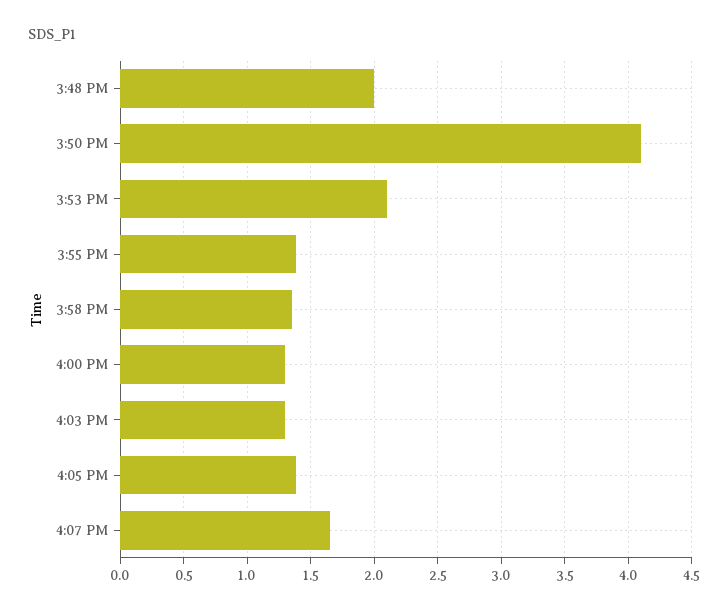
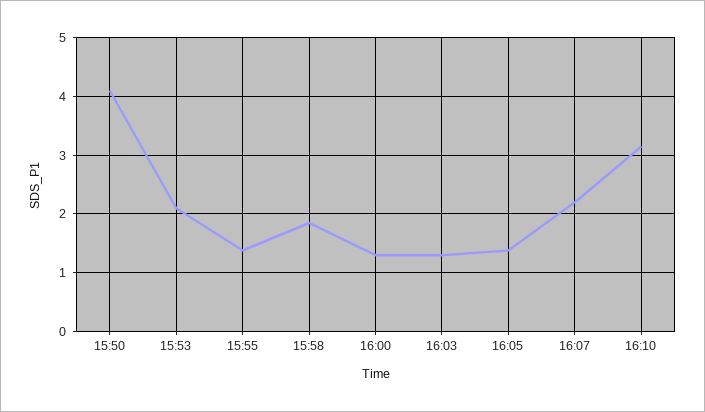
3:48 PM: 2 -> none
3:58 PM: 1.35 -> 1.8
4:07 PM: 1.65 -> 2.2
16:10: none -> 3.2

